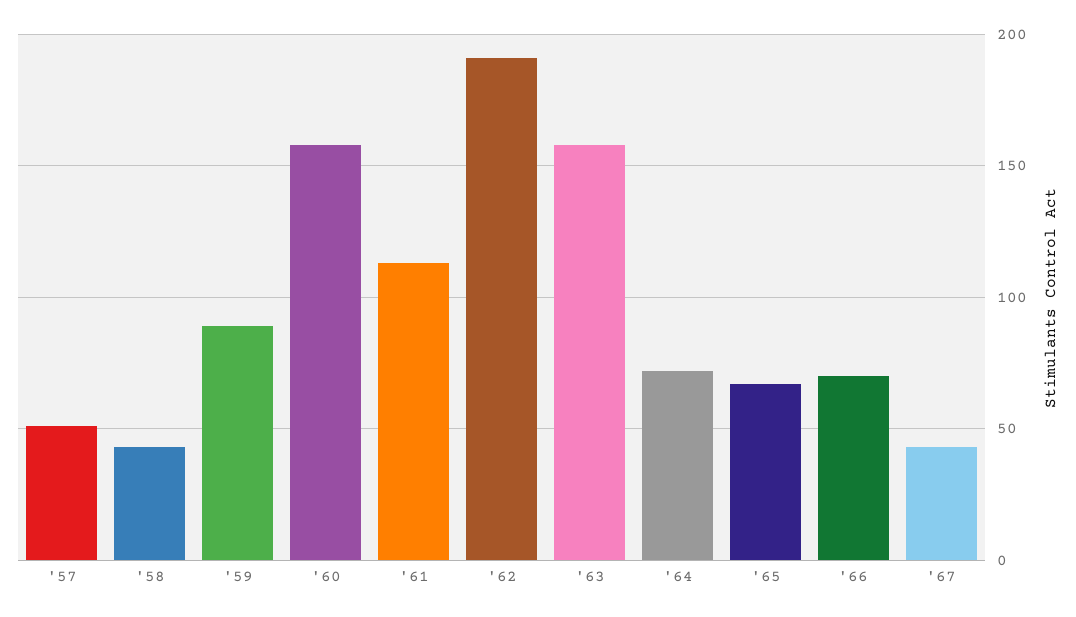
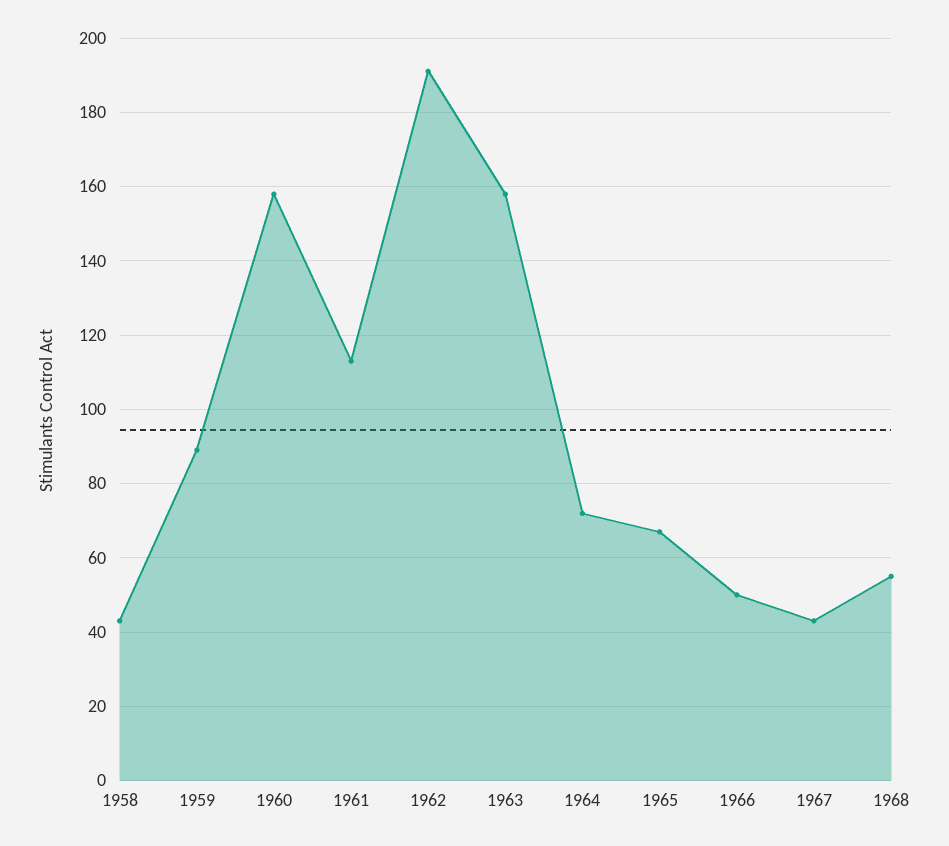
'57: 50 -> none
'66: 70 -> 50
1968: none -> 55

